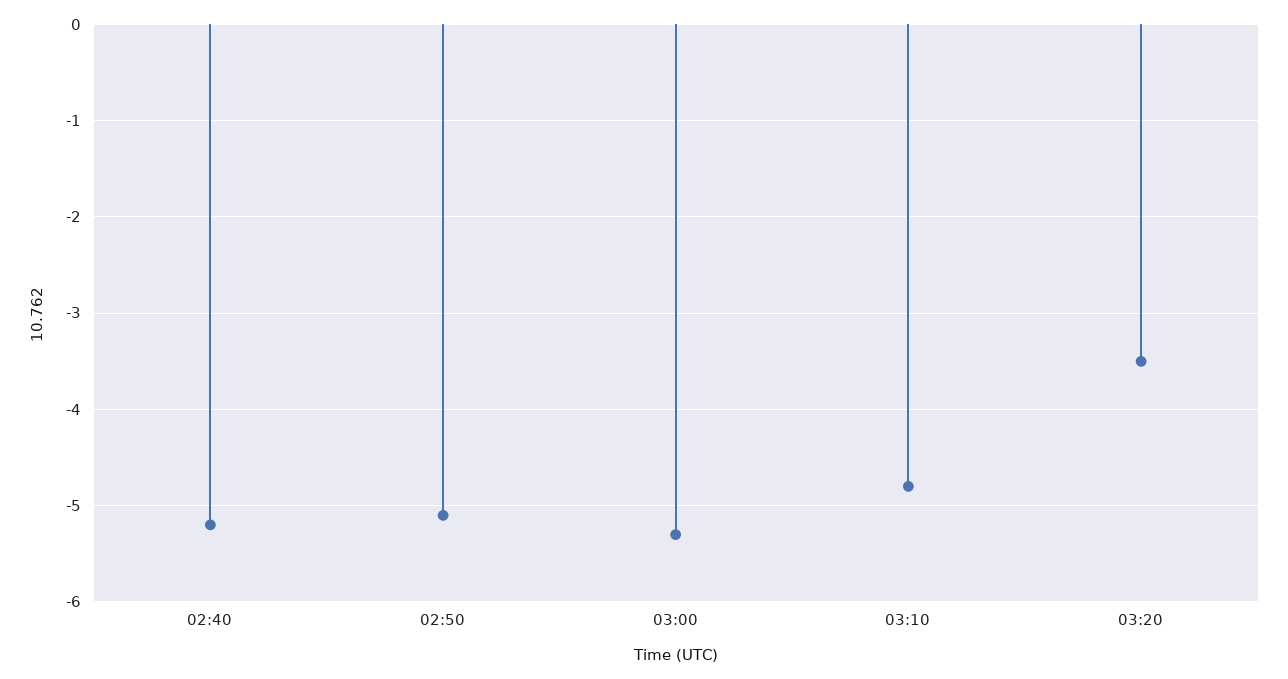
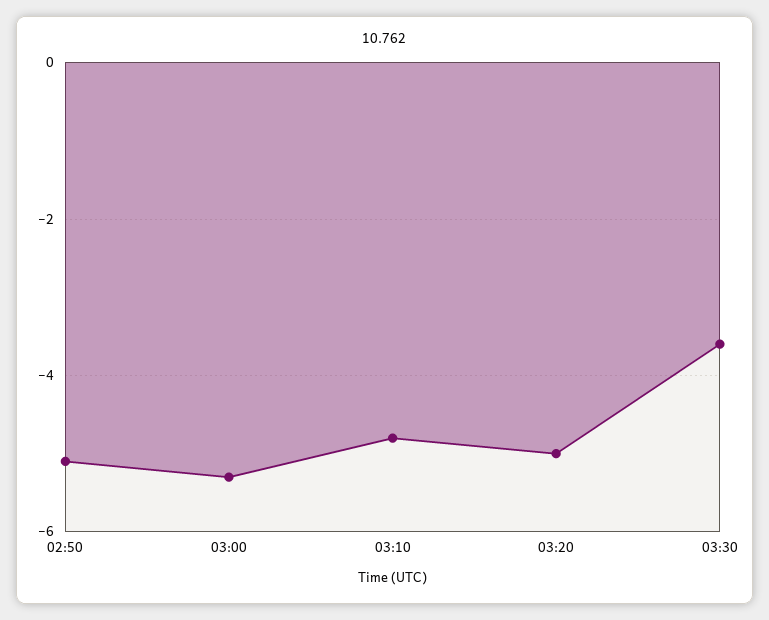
02:40: -5.2 -> none
03:20: -3.5 -> -5
03:30: none -> -3.5

